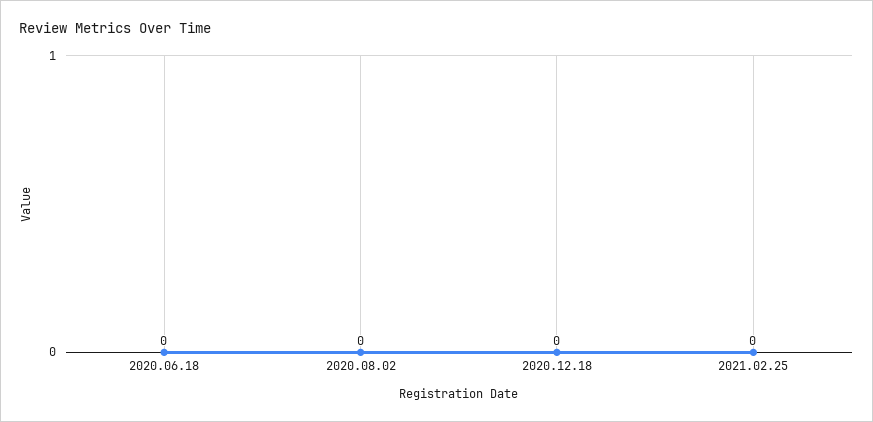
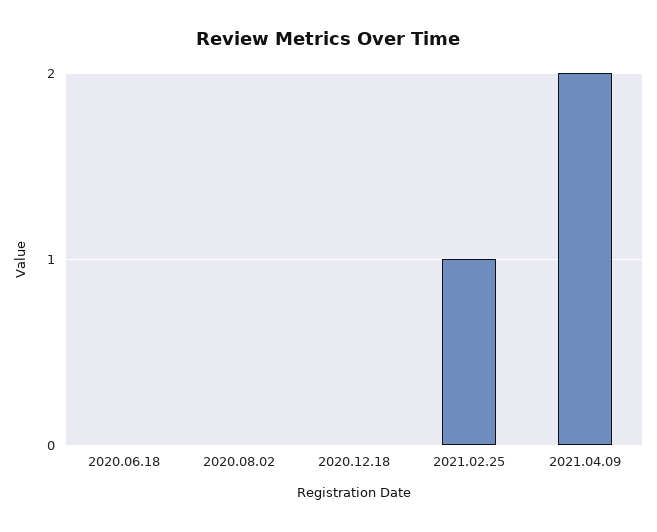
2021.02.25: 0 -> 1
2021.04.09: none -> 2

